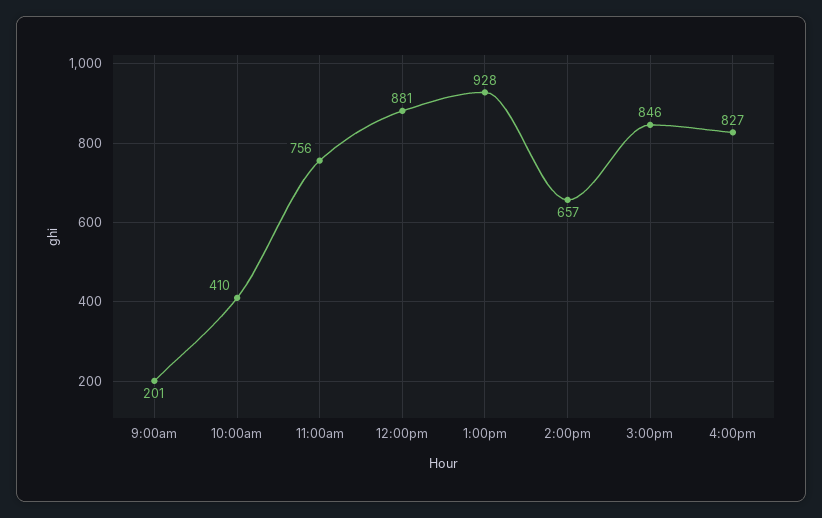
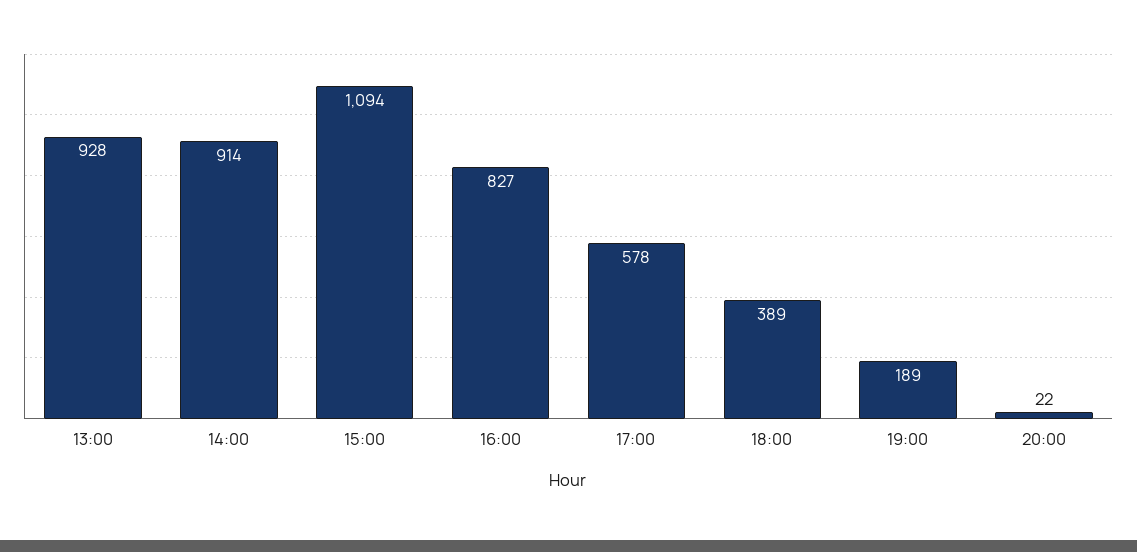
9:00am: 201 -> none
10:00am: 410 -> none
11:00am: 756 -> none
12:00pm: 881 -> none
2:00pm: 657 -> 914
3:00pm: 846 -> 1094
17:00: none -> 578
18:00: none -> 389
19:00: none -> 189
20:00: none -> 22

